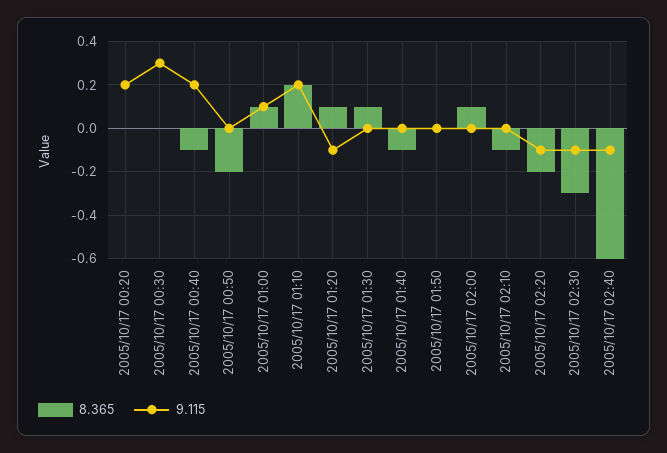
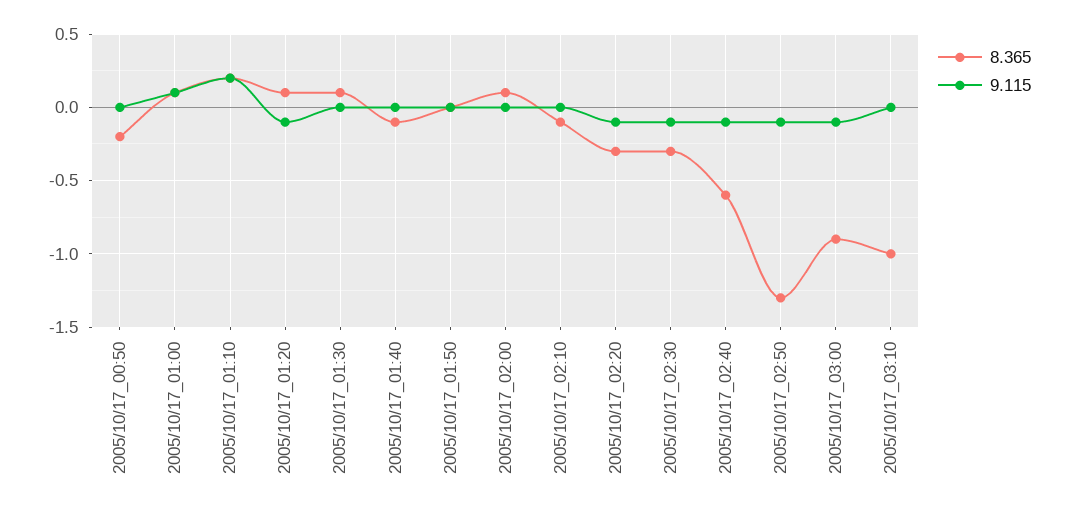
8.365, 2005/10/17 00:20: 0 -> none
9.115, 2005/10/17 00:20: 0.2 -> none
8.365, 2005/10/17 00:30: 0 -> none
9.115, 2005/10/17 00:30: 0.3 -> none
8.365, 2005/10/17 00:40: -0.1 -> none
9.115, 2005/10/17 00:40: 0.2 -> none
8.365, 2005/10/17 02:20: -0.2 -> -0.3
8.365, 2005/10/17_02:50: none -> -1.3
9.115, 2005/10/17_02:50: none -> -0.1
8.365, 2005/10/17_03:00: none -> -0.9
9.115, 2005/10/17_03:00: none -> -0.1
8.365, 2005/10/17_03:10: none -> -1
9.115, 2005/10/17_03:10: none -> 0

